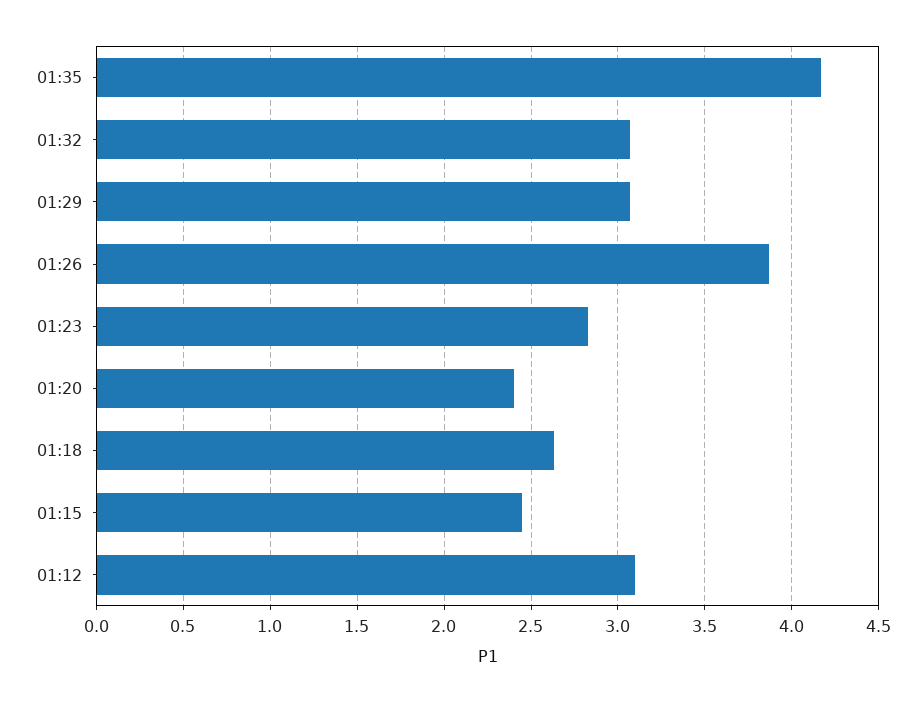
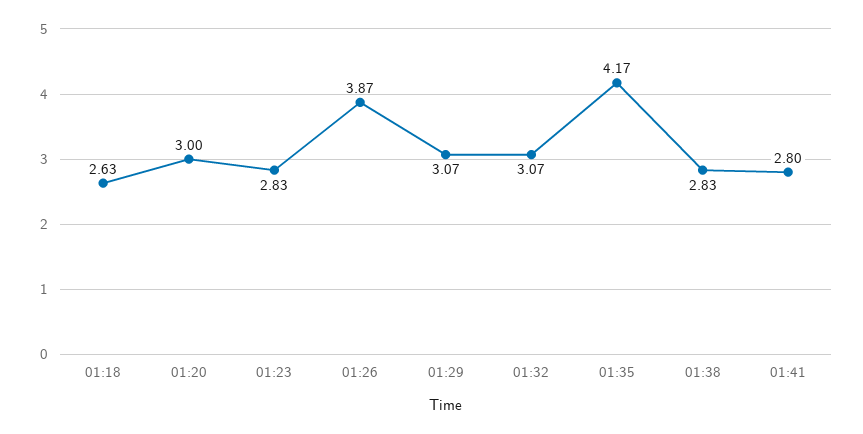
01:20: 2.4 -> 3
01:15: 2.45 -> none
01:12: 3.1 -> none
01:38: none -> 2.83
01:41: none -> 2.8

